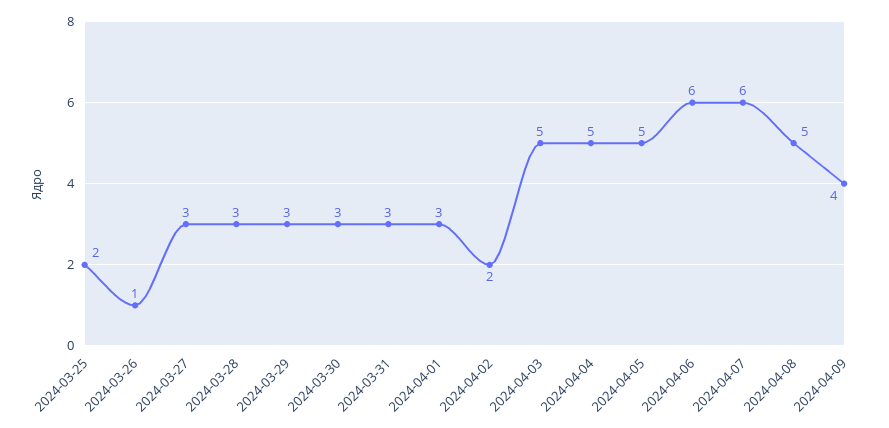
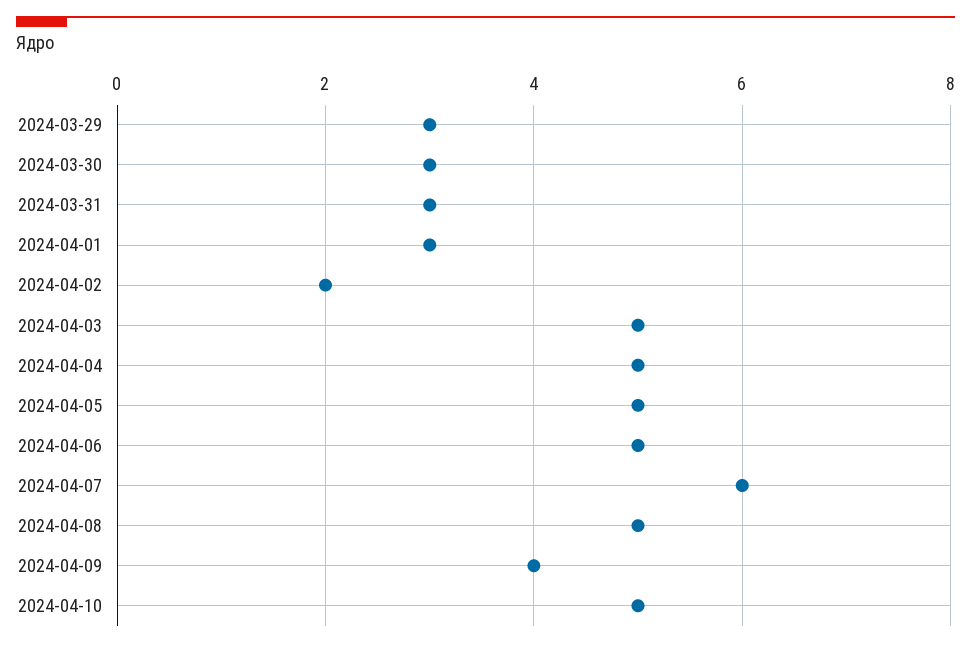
2024-03-25: 2 -> none
2024-03-26: 1 -> none
2024-03-27: 3 -> none
2024-03-28: 3 -> none
2024-04-06: 6 -> 5
2024-04-10: none -> 5

